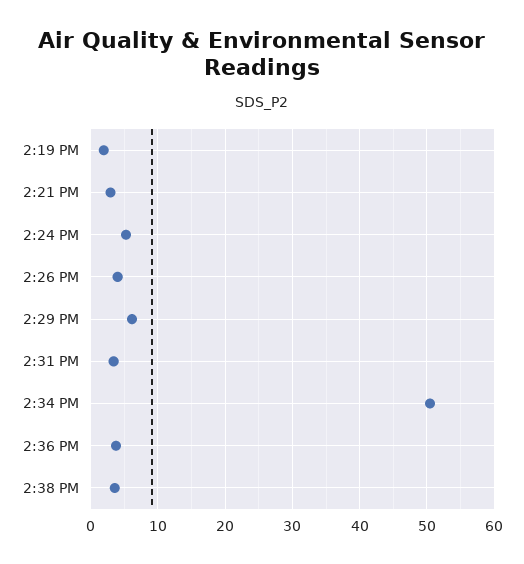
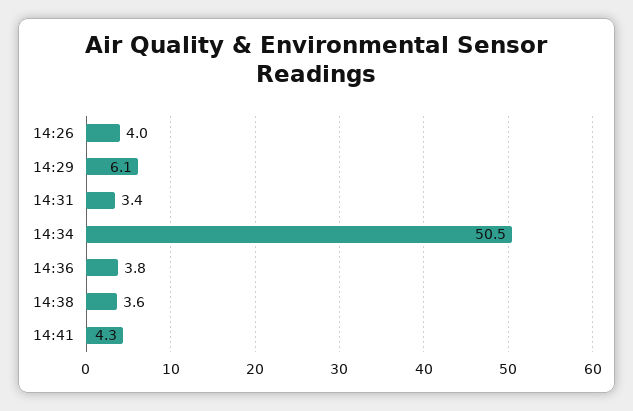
2:19 PM: 2 -> none
2:21 PM: 3 -> none
2:24 PM: 5 -> none
14:41: none -> 4.3

